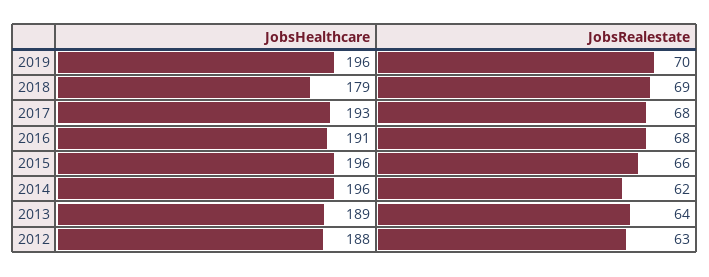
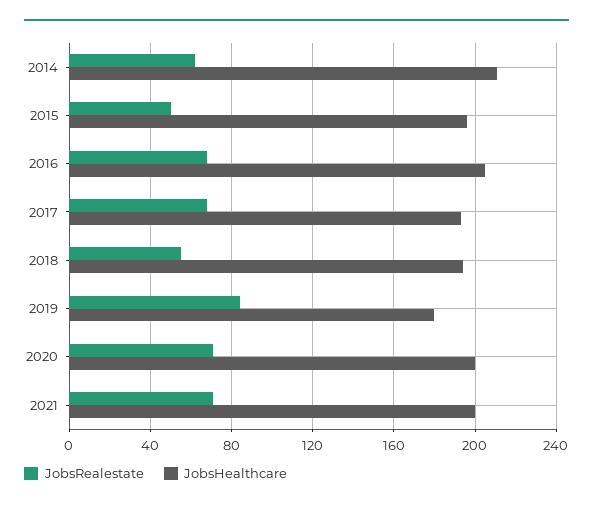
JobsHealthcare, 2019: 196 -> 180
JobsRealestate, 2019: 70 -> 85
JobsHealthcare, 2018: 179 -> 195
JobsRealestate, 2018: 69 -> 55
JobsHealthcare, 2016: 191 -> 205
JobsRealestate, 2015: 66 -> 50
JobsHealthcare, 2014: 196 -> 210
JobsHealthcare, 2013: 189 -> none
JobsRealestate, 2013: 64 -> none
JobsHealthcare, 2012: 188 -> none
JobsRealestate, 2012: 63 -> none
JobsRealestate, 2020: none -> 70
JobsHealthcare, 2020: none -> 200
JobsRealestate, 2021: none -> 70
JobsHealthcare, 2021: none -> 200

